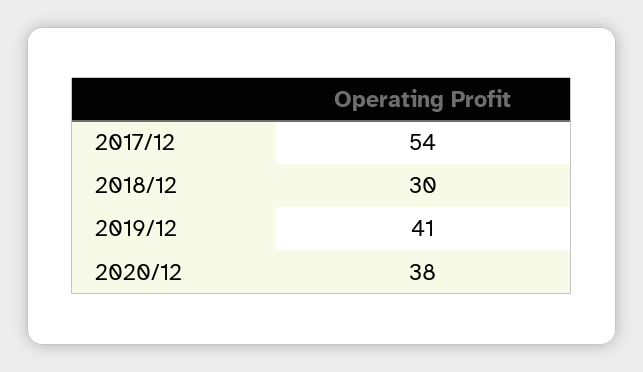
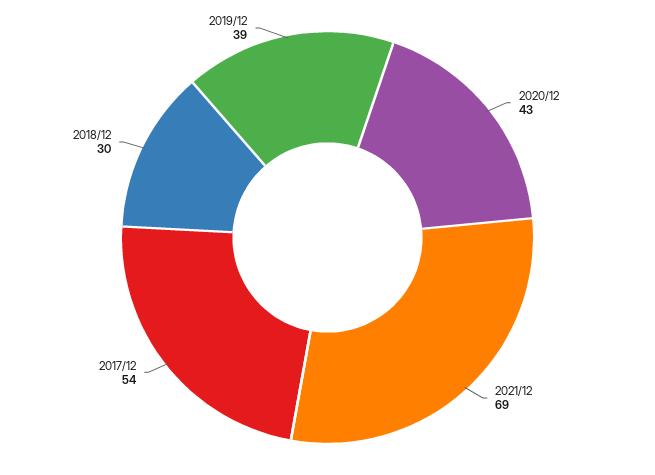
2019/12: 41 -> 39
2020/12: 38 -> 43
2021/12: none -> 69

